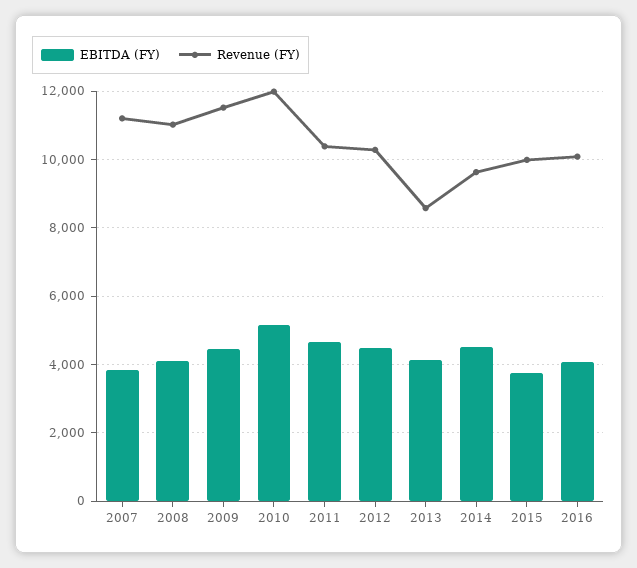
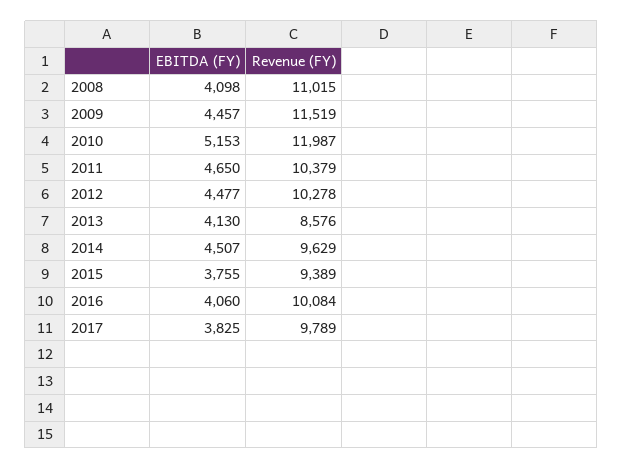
EBITDA (FY), 2007: 3800 -> none
Revenue (FY), 2007: 11200 -> none
Revenue (FY), 2015: 10000 -> 9389
EBITDA (FY), 2017: none -> 3825
Revenue (FY), 2017: none -> 9789

